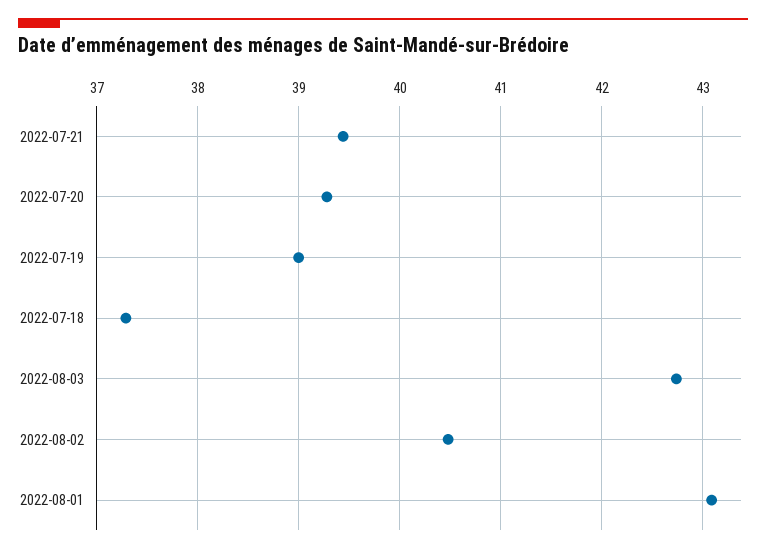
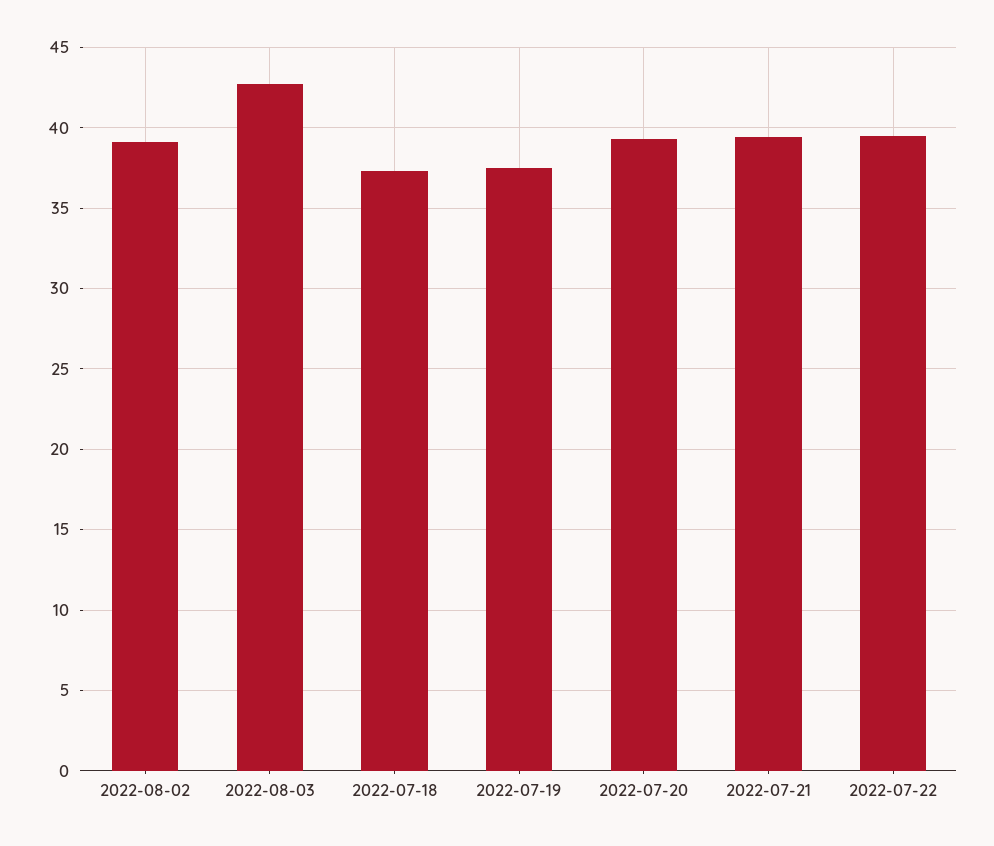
2022-07-19: 39 -> 37.5
2022-08-02: 40.5 -> 39
2022-08-01: 43.1 -> none
2022-07-22: none -> 39.5

